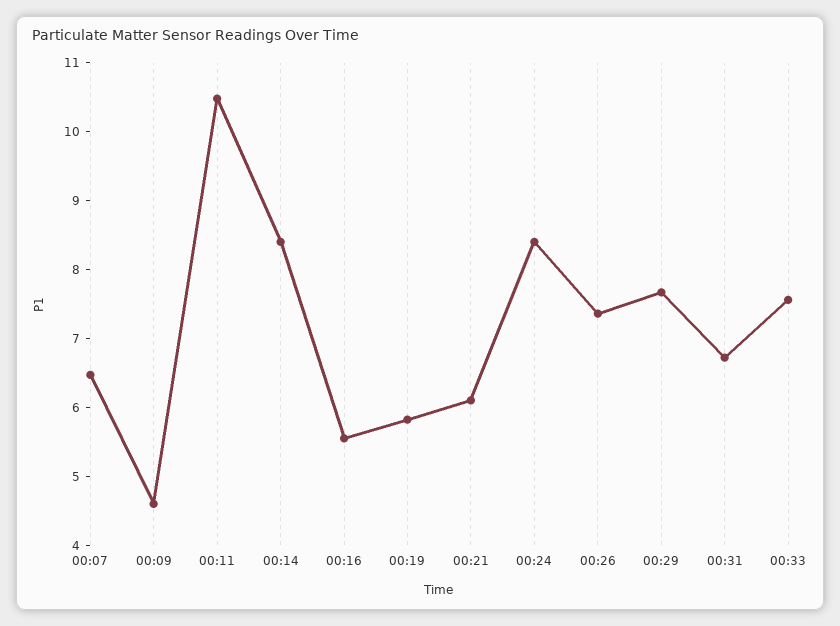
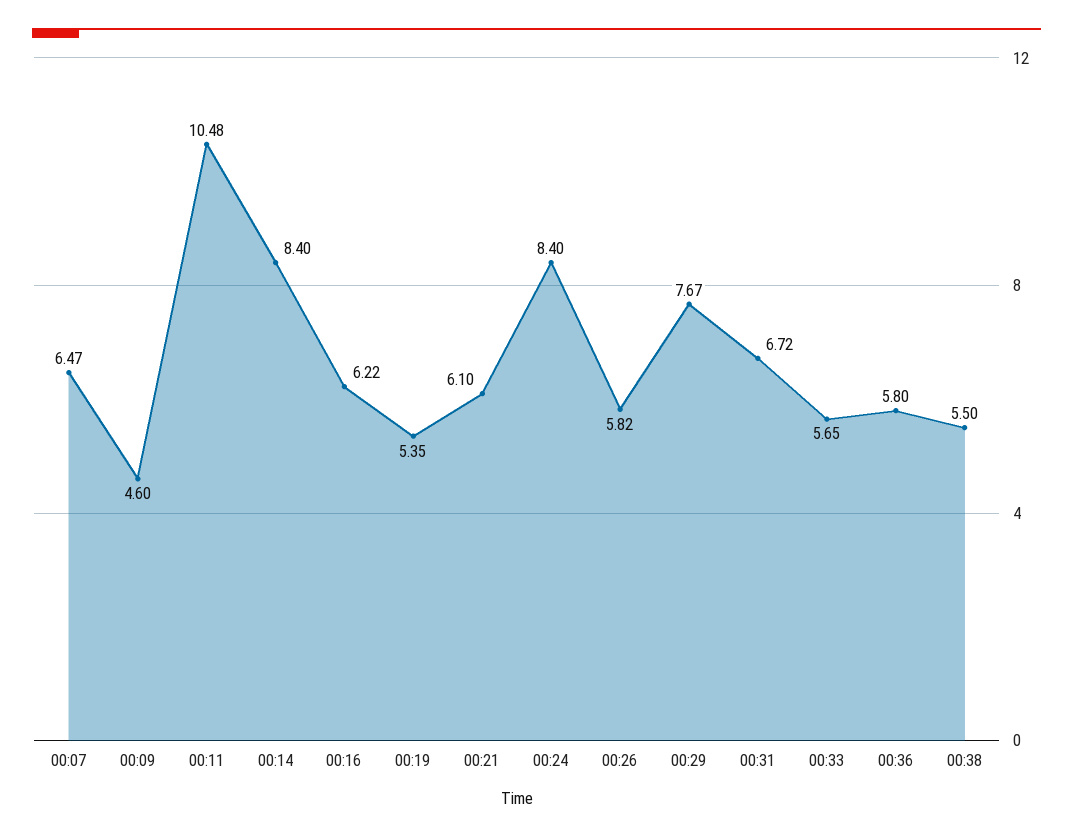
00:16: 5.6 -> 6.22
00:19: 5.8 -> 5.35
00:26: 7.4 -> 5.82
00:33: 7.6 -> 5.65
00:36: none -> 5.8
00:38: none -> 5.5

